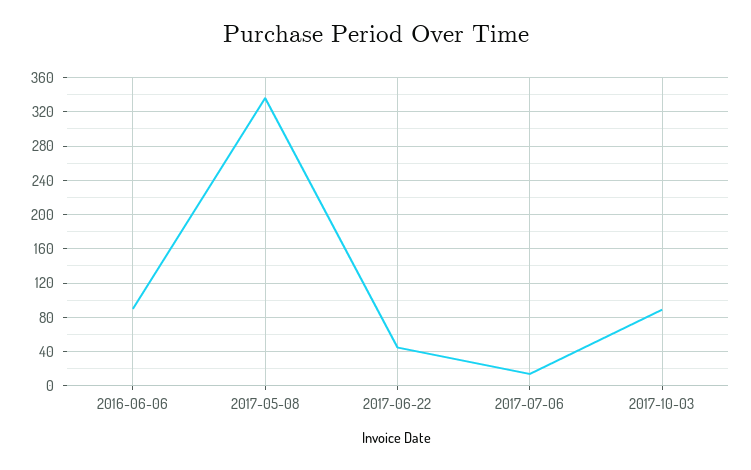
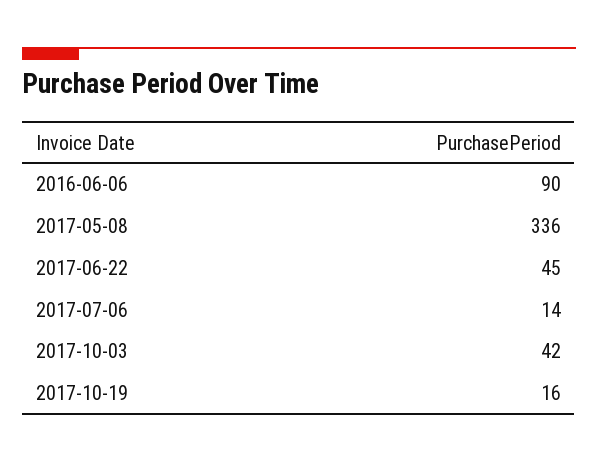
2017-10-03: 90 -> 42
2017-10-19: none -> 16

